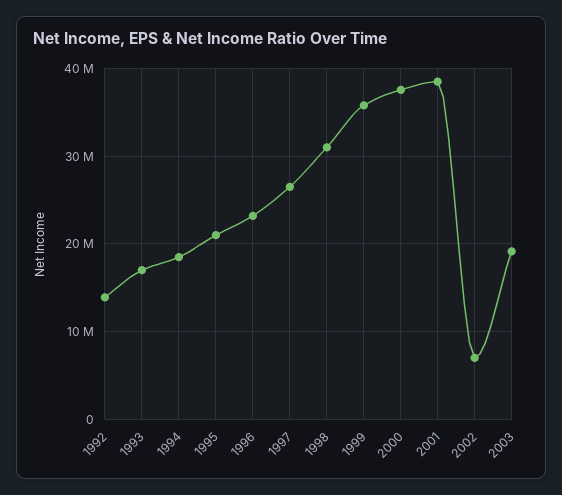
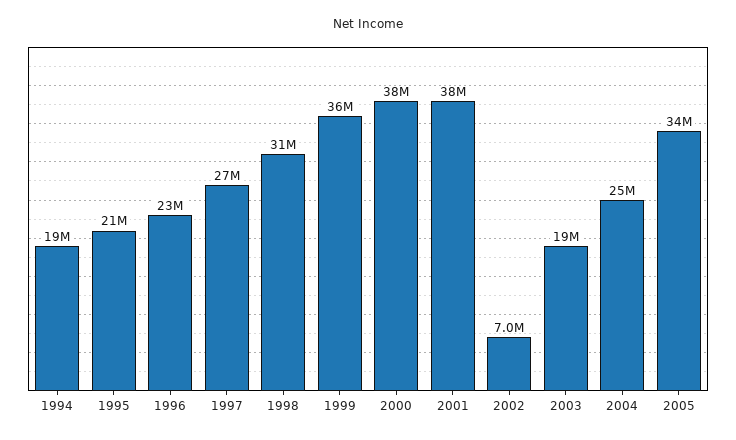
1992: 14000000 -> none
1993: 17000000 -> none
2004: none -> 25000000
2005: none -> 34000000

